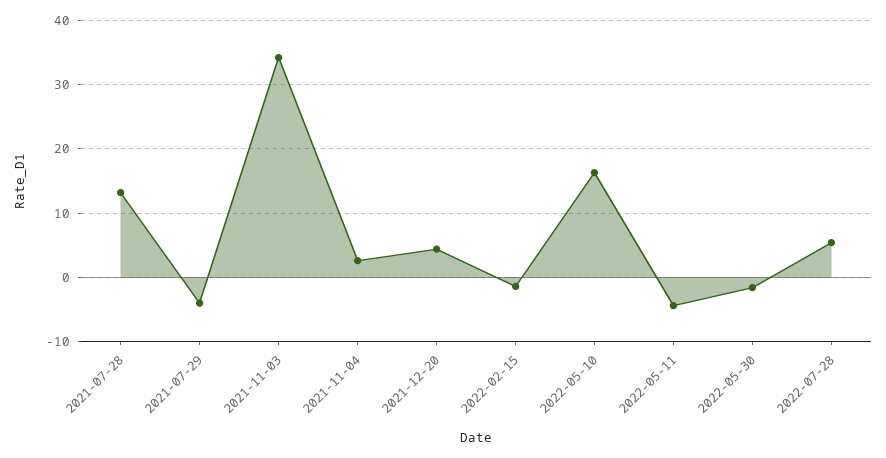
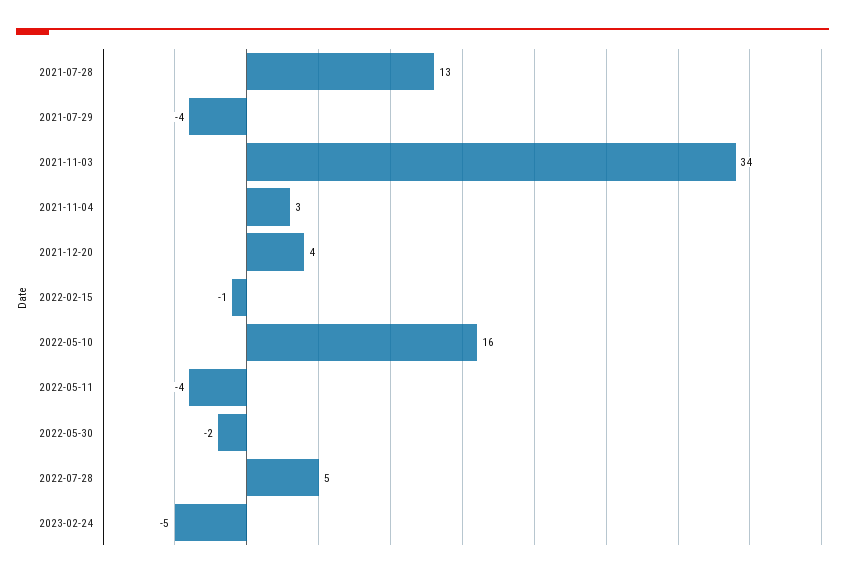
2023-02-24: none -> -5

